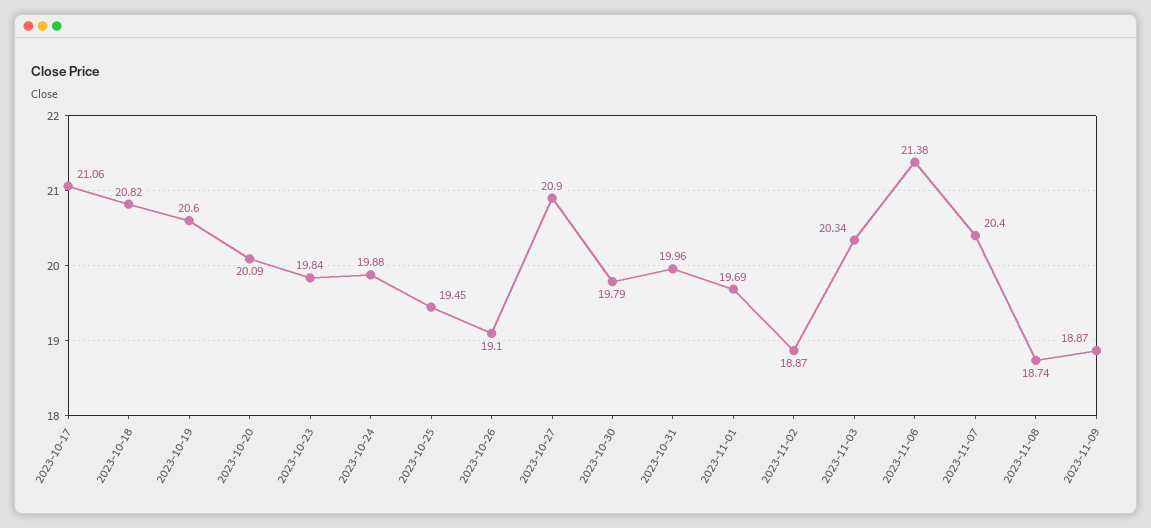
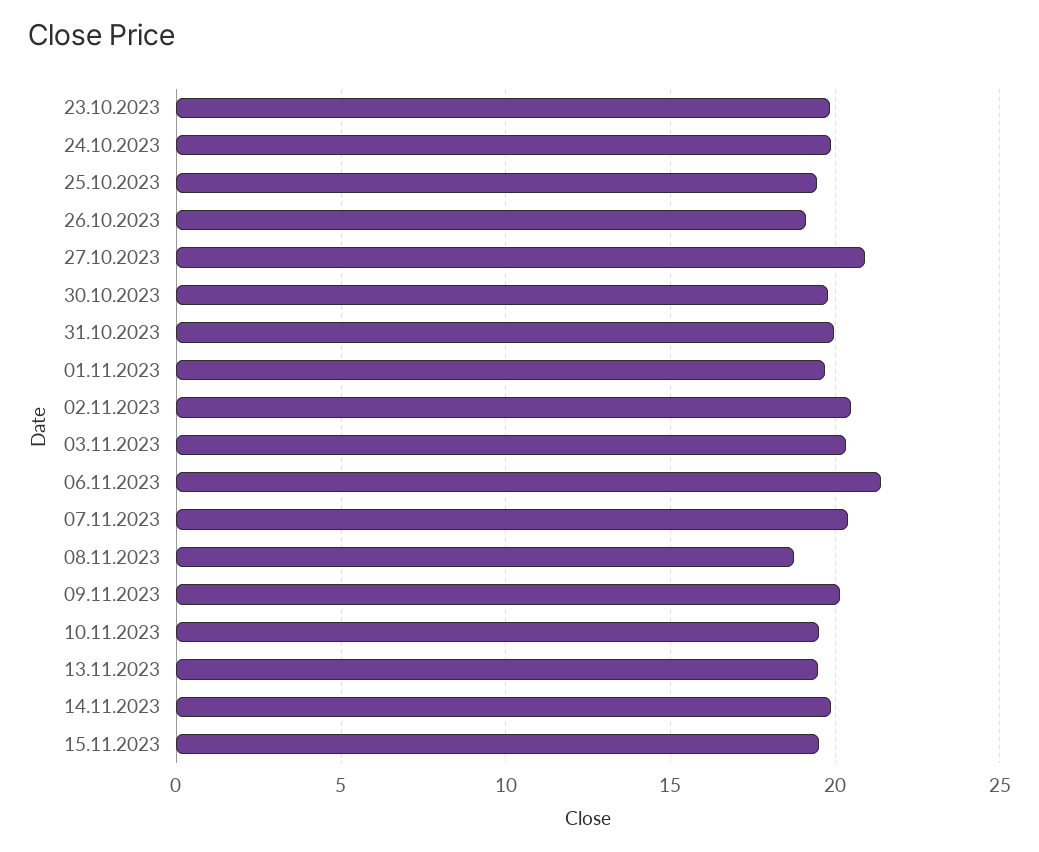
2023-10-17: 21.06 -> none
2023-10-18: 20.82 -> none
2023-10-19: 20.6 -> none
2023-10-20: 20.09 -> none
2023-11-02: 18.87 -> 20.5
2023-11-09: 18.87 -> 20
10.11.2023: none -> 19.5
13.11.2023: none -> 19.5
14.11.2023: none -> 20
15.11.2023: none -> 19.5

